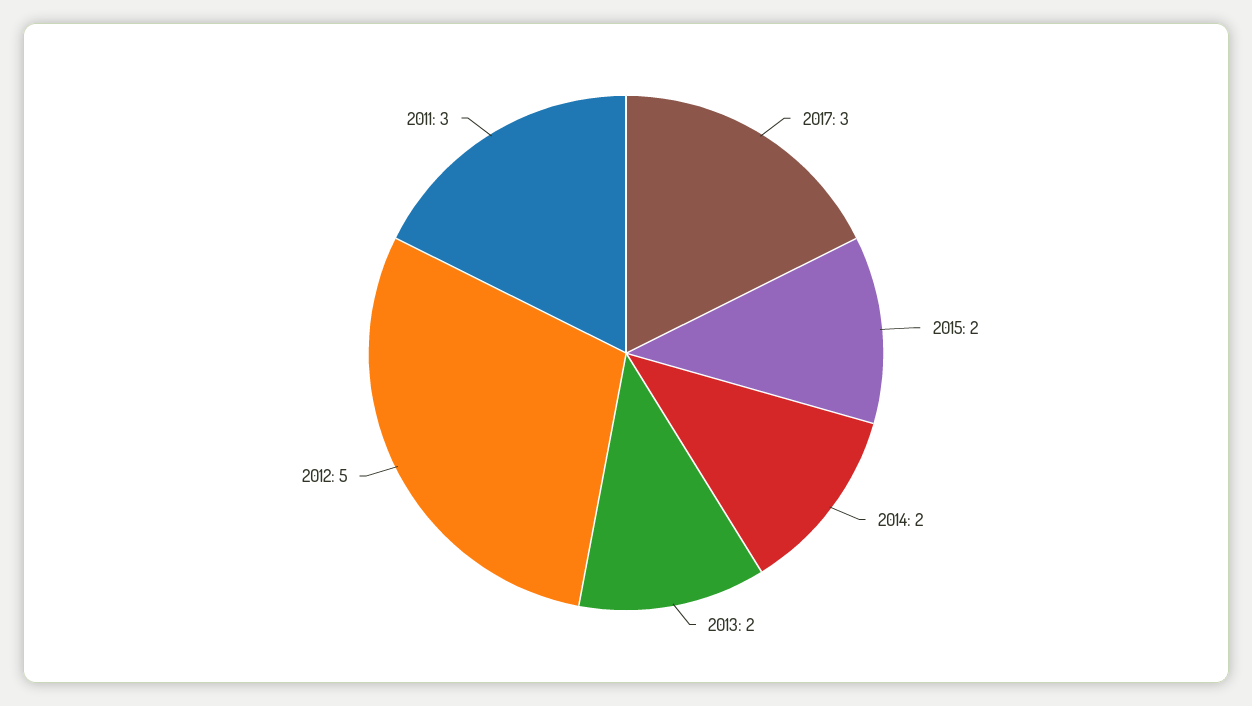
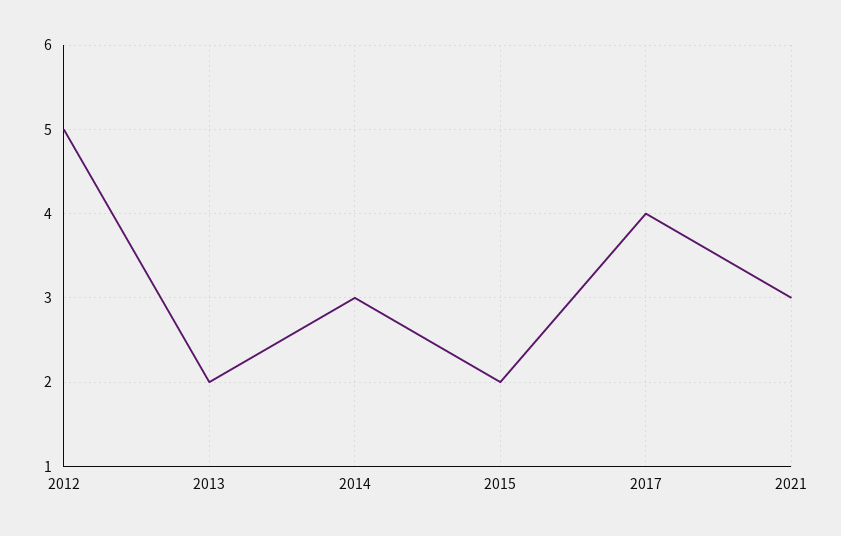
2017: 3 -> 4
2014: 2 -> 3
2011: 3 -> none
2021: none -> 3

